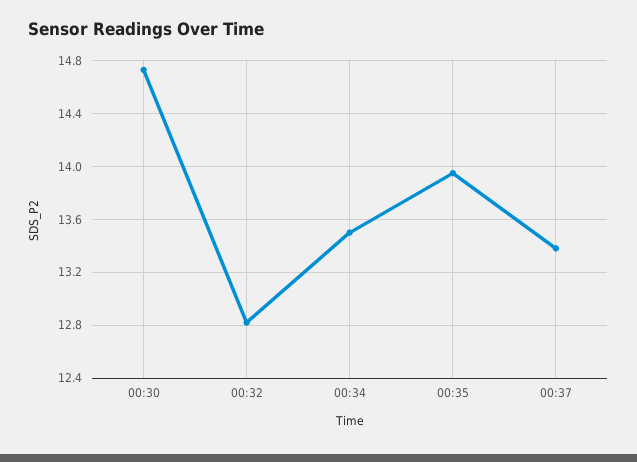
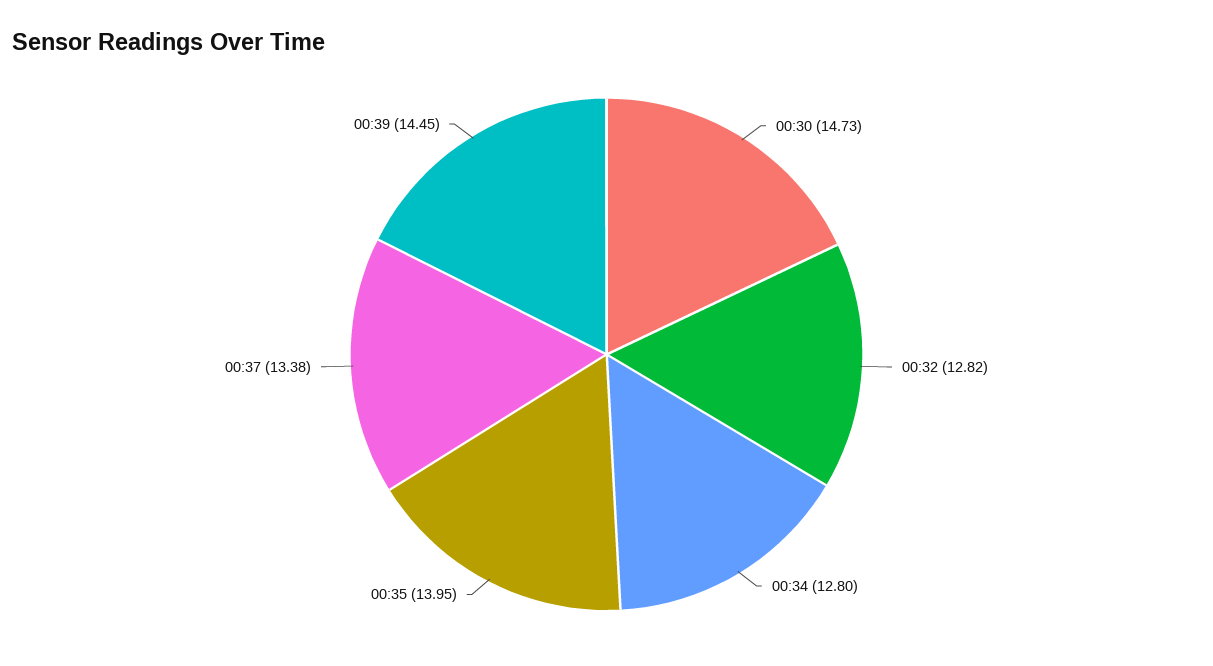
00:34: 13.5 -> 12.8
00:39: none -> 14.45

